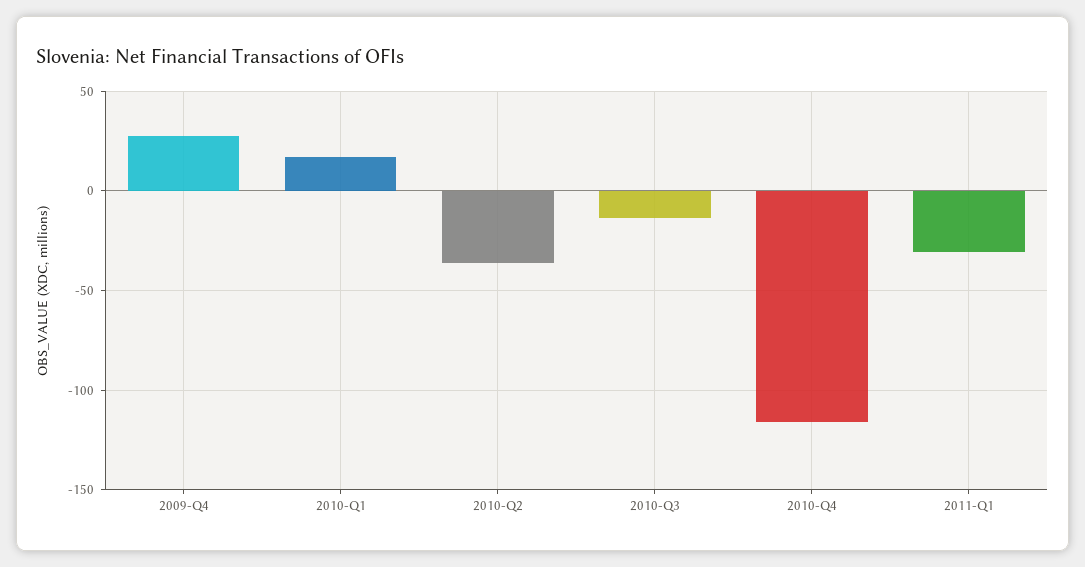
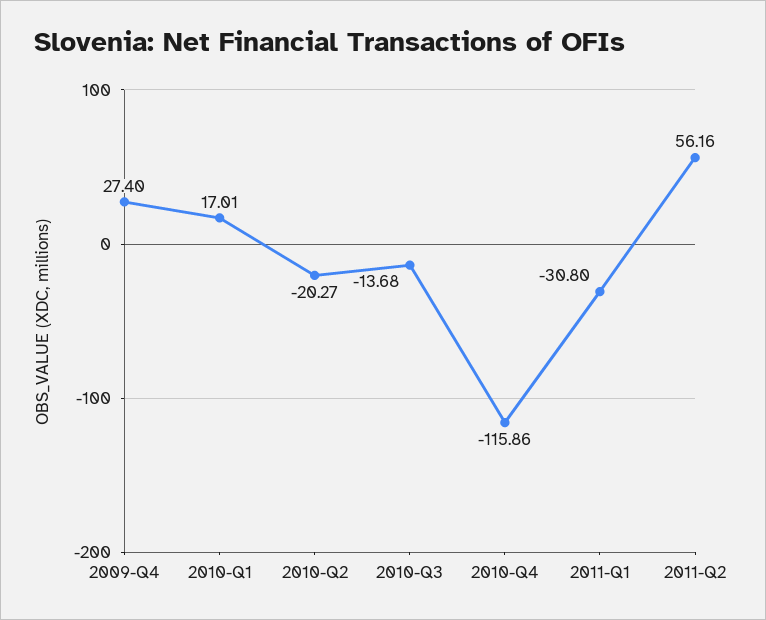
2010-Q2: -35 -> -20.27
2011-Q2: none -> 56.16

